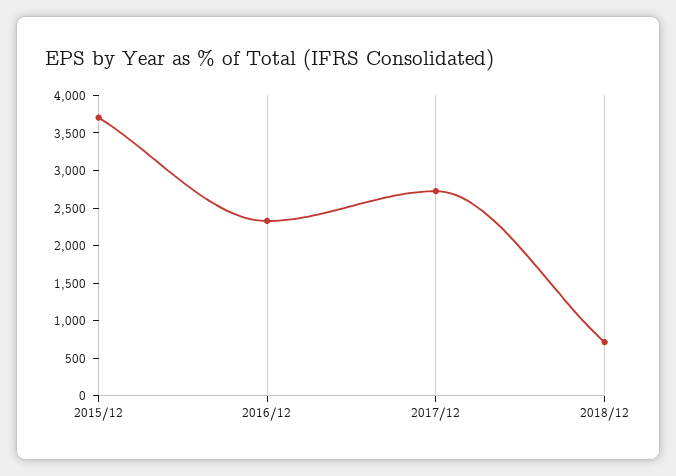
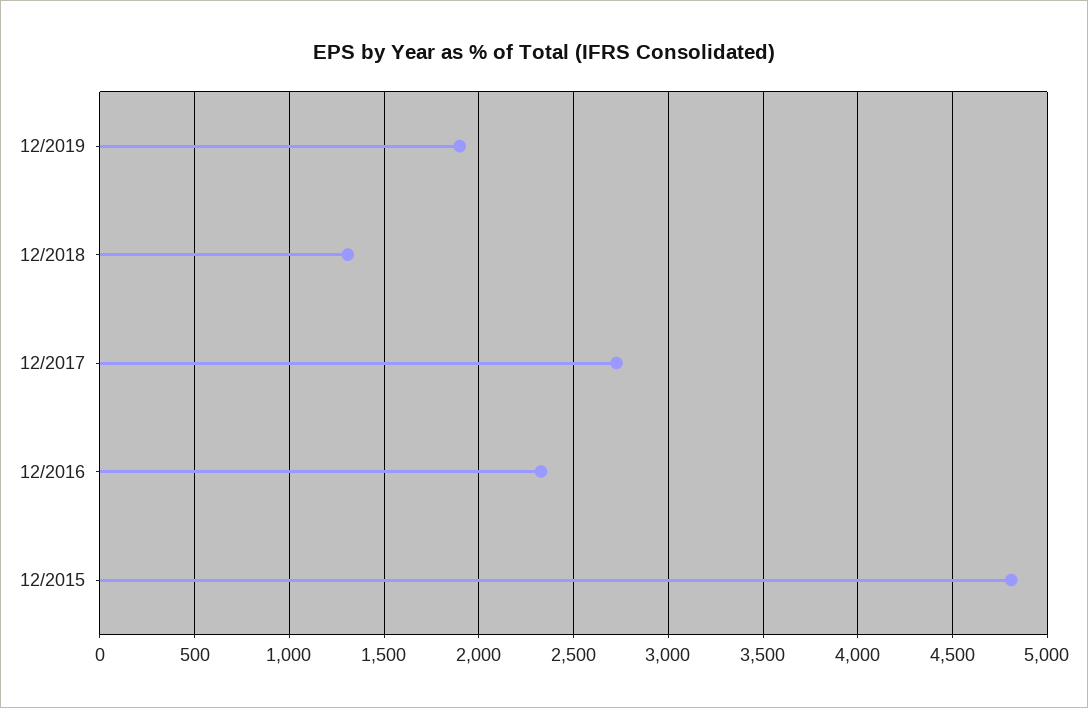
2015/12: 3750 -> 4800
2018/12: 750 -> 1300
12/2019: none -> 1900

